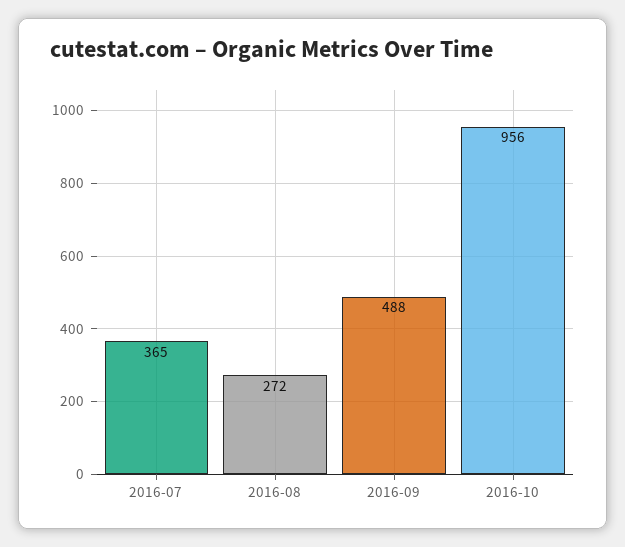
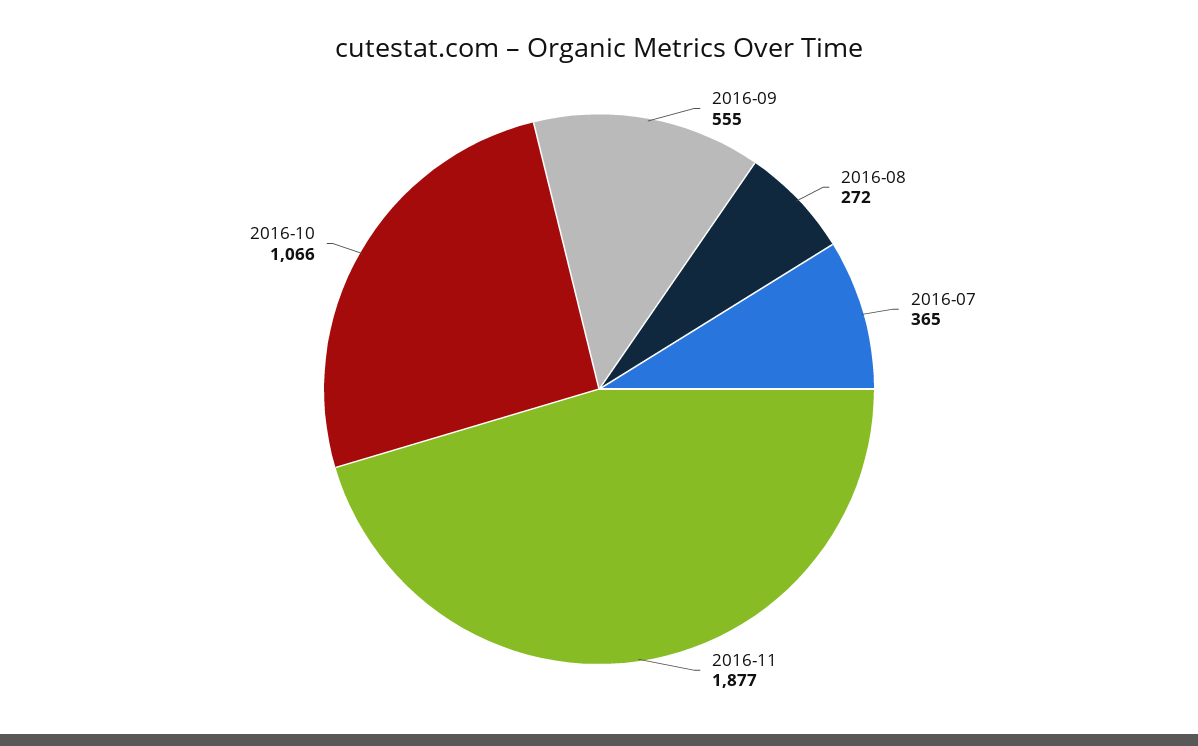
2016-09: 488 -> 555
2016-10: 956 -> 1066
2016-11: none -> 1877

